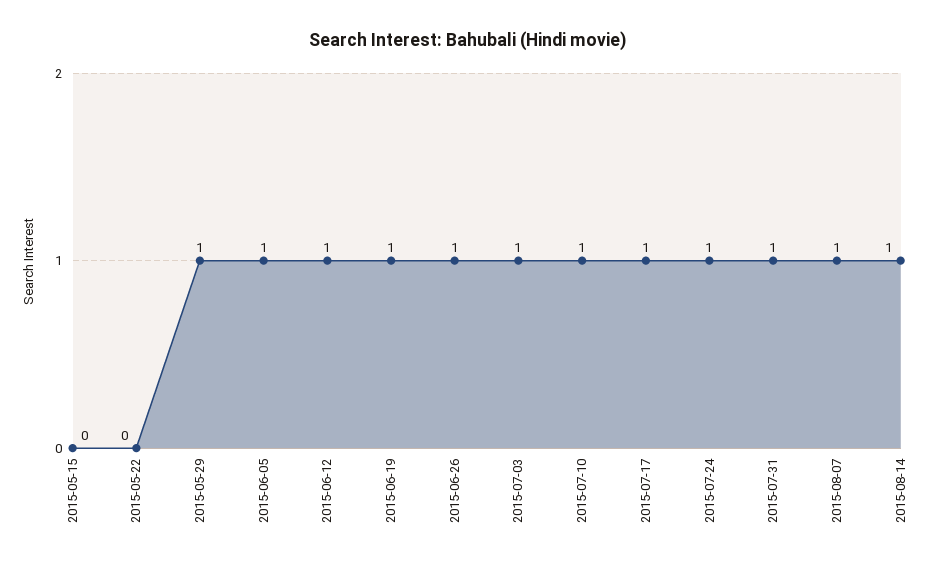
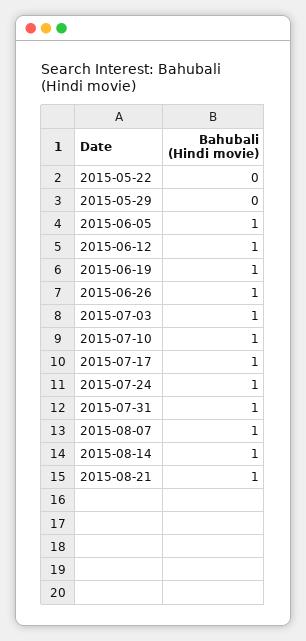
2015-05-15: 0 -> none
2015-05-29: 1 -> 0
2015-08-21: none -> 1

